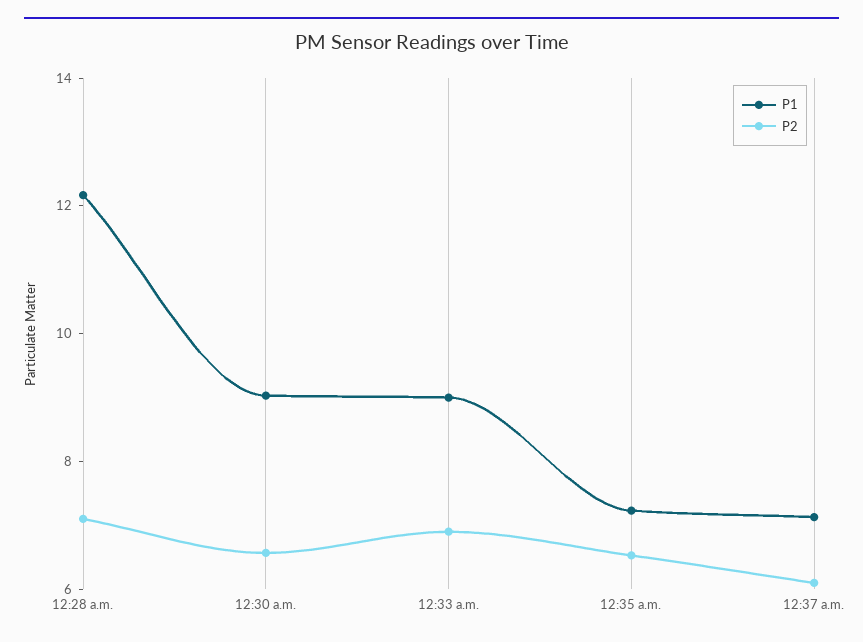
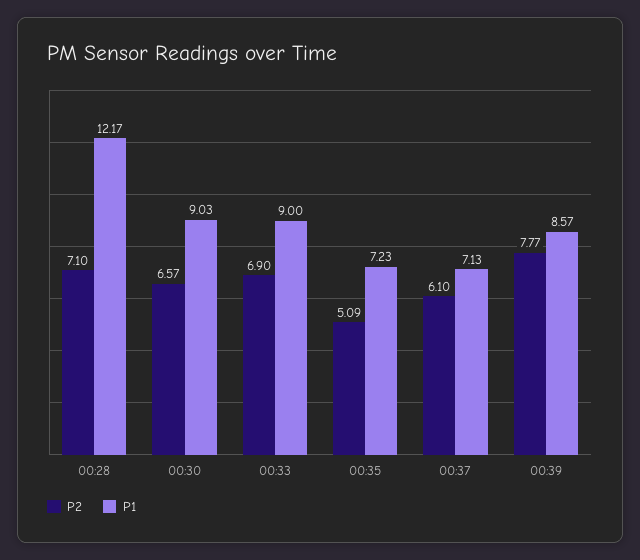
P2, 12:35 a.m.: 6.5 -> 5.09
P2, 00:39: none -> 7.77
P1, 00:39: none -> 8.57

